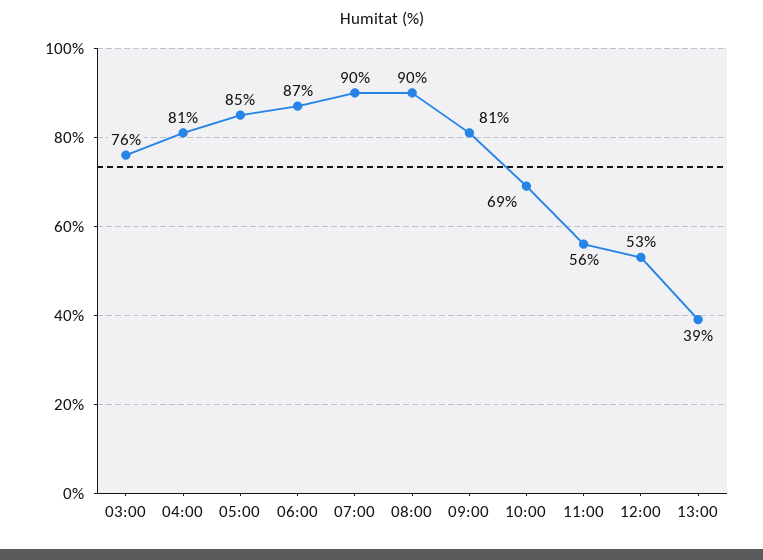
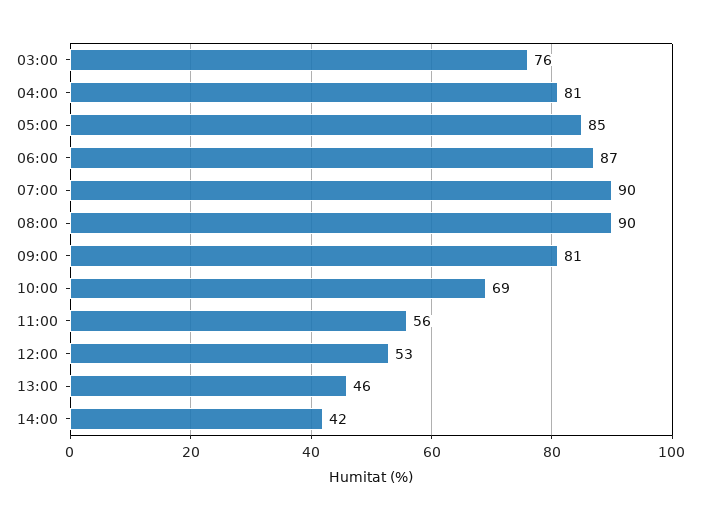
13:00: 39 -> 46
14:00: none -> 42

